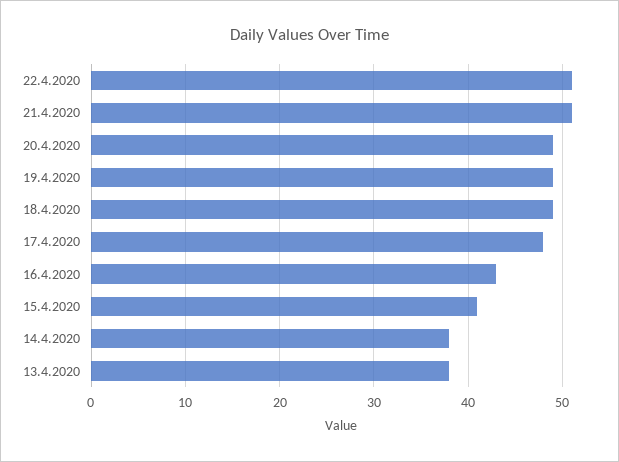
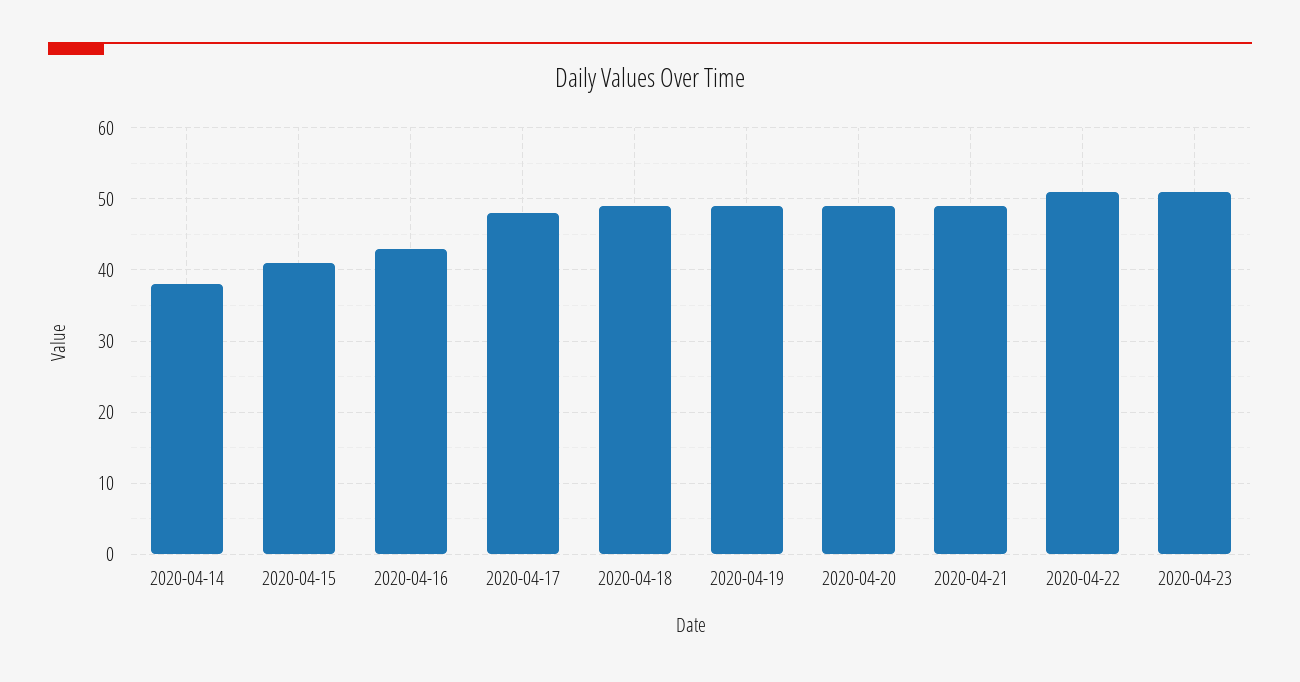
21.4.2020: 51 -> 49
13.4.2020: 38 -> none
2020-04-23: none -> 51

